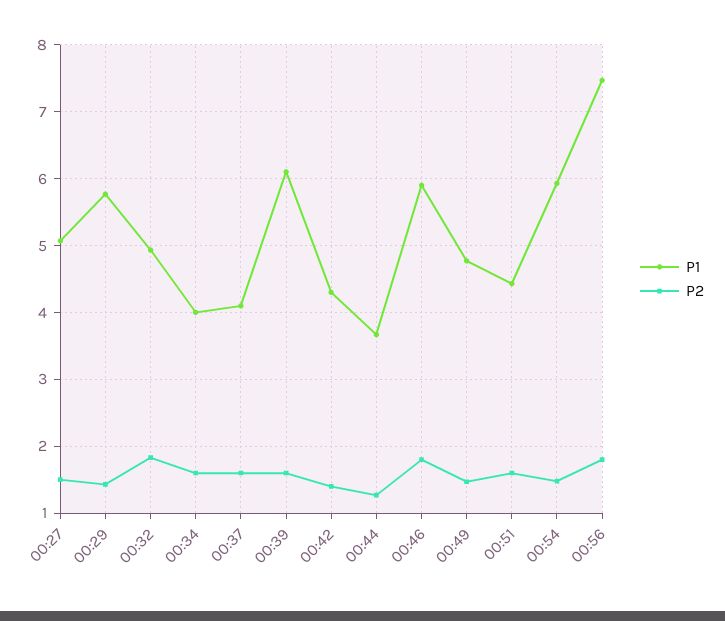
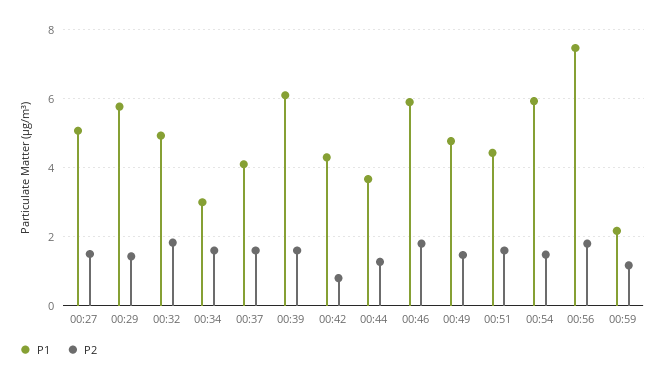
P1, 00:34: 4 -> 3
P2, 00:42: 1.4 -> 0.8
P1, 00:59: none -> 2.2
P2, 00:59: none -> 1.2

